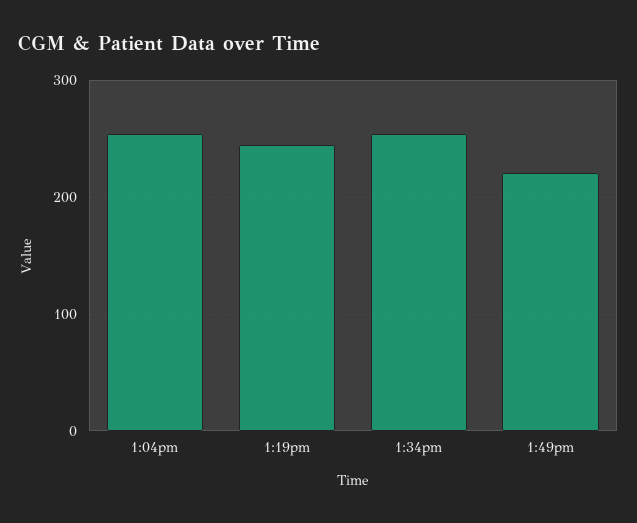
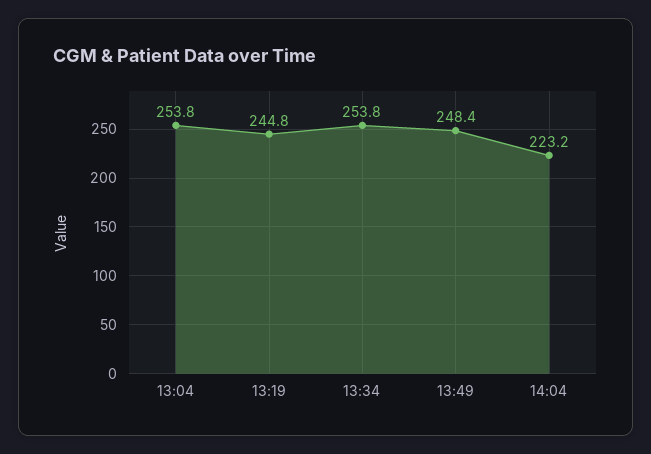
1:49pm: 220 -> 248.4
14:04: none -> 223.2

